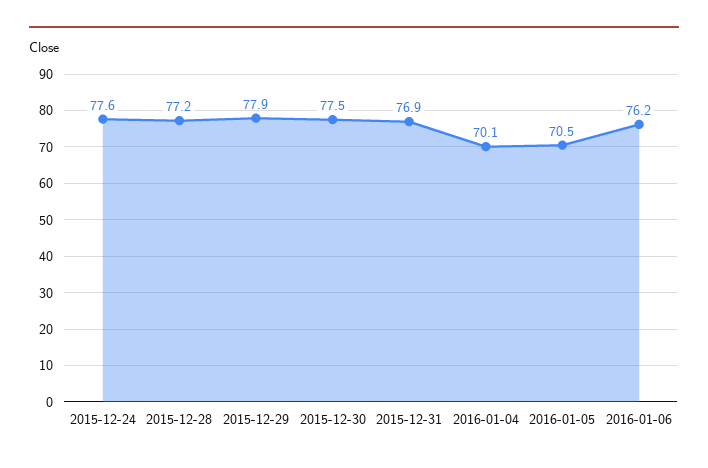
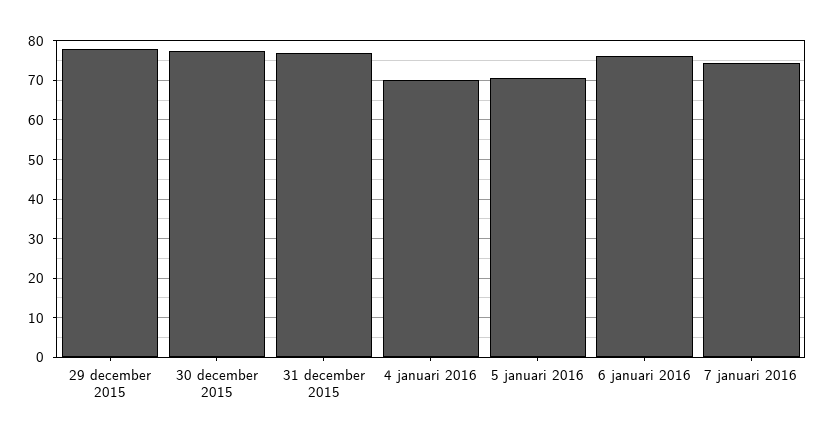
2015-12-24: 77.6 -> none
2015-12-28: 77.2 -> none
7 januari 2016: none -> 74

